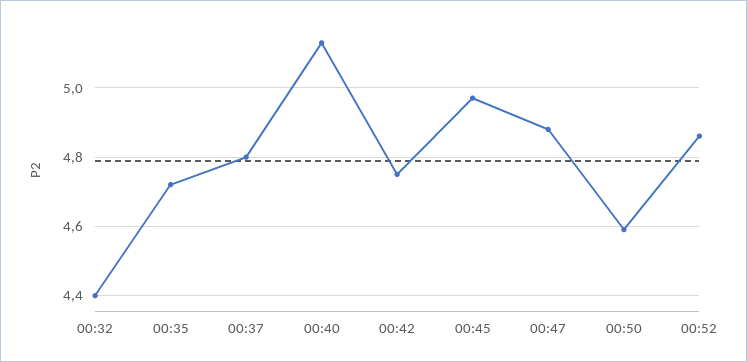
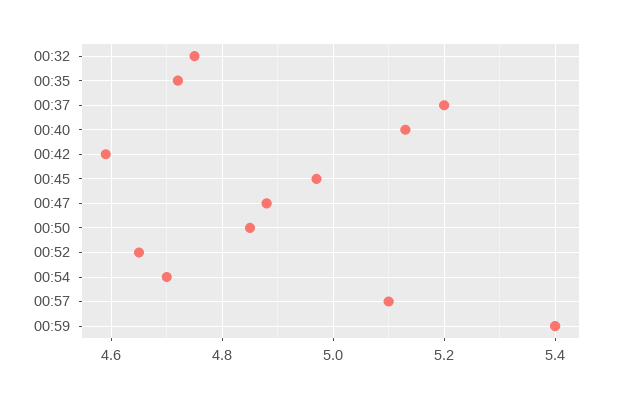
00:32: 4.4 -> 4.75
00:37: 4.8 -> 5.2
00:42: 4.75 -> 4.6
00:50: 4.6 -> 4.85
00:52: 4.85 -> 4.65
00:54: none -> 4.7
00:57: none -> 5.1
00:59: none -> 5.4

